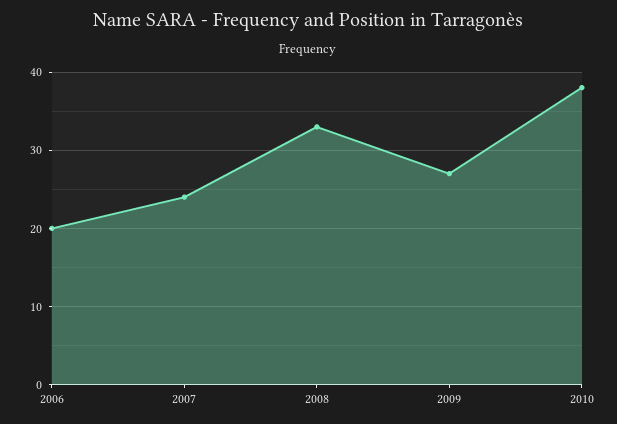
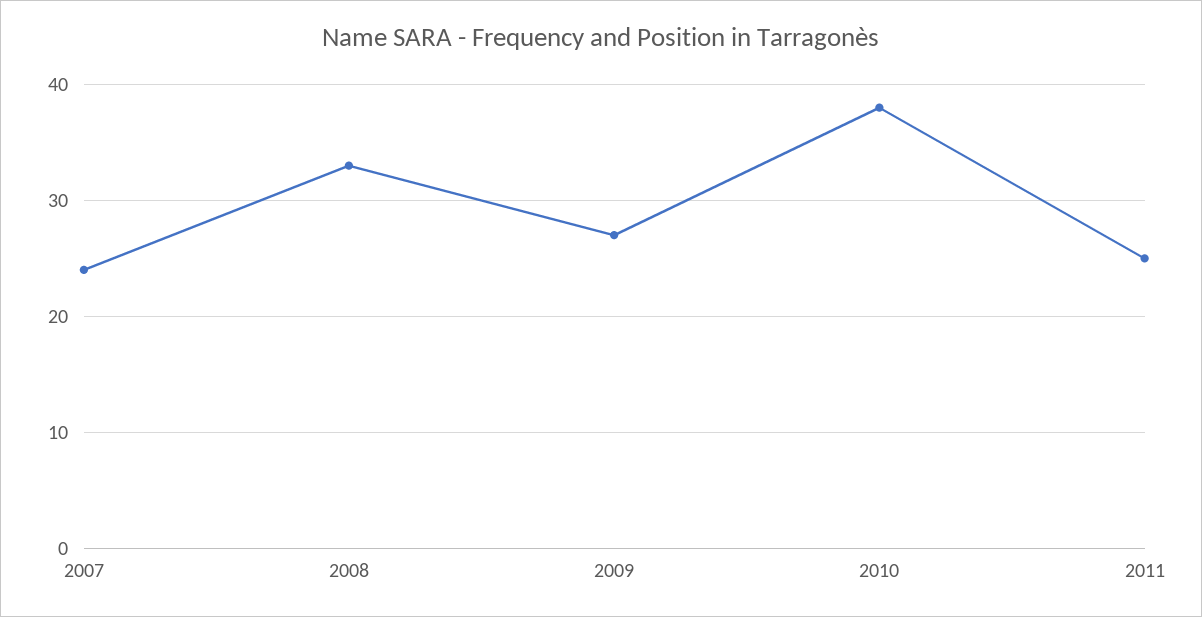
2006: 20 -> none
2011: none -> 25

